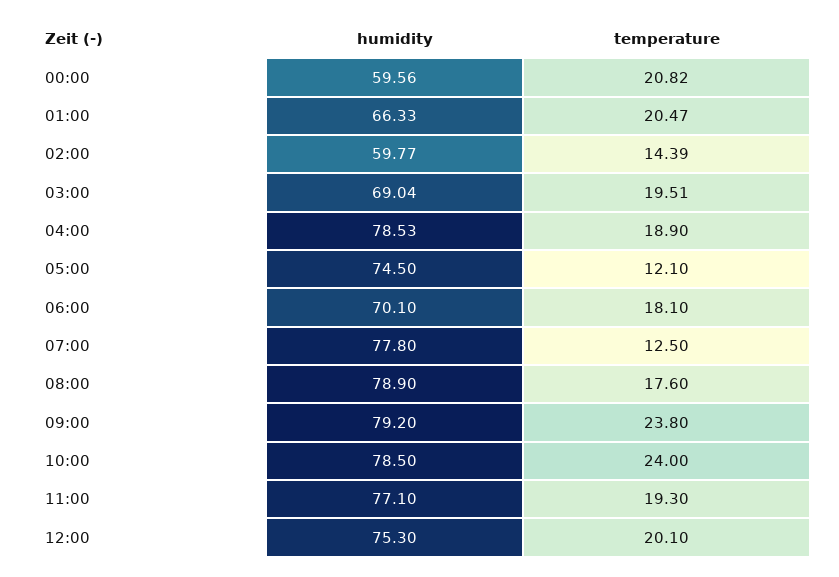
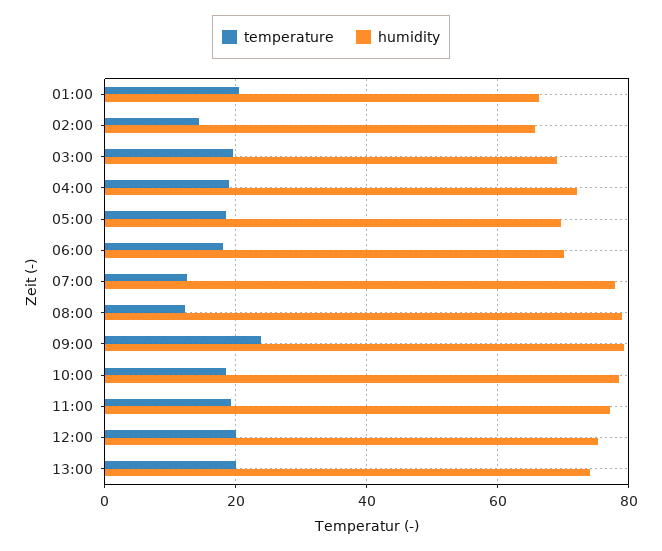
humidity, 00:00: 59.56 -> none
temperature, 00:00: 20.82 -> none
humidity, 02:00: 59.77 -> 66
humidity, 04:00: 78.53 -> 72
humidity, 05:00: 74.5 -> 70
temperature, 05:00: 12.1 -> 18
temperature, 08:00: 17.6 -> 12
temperature, 10:00: 24 -> 18
temperature, 13:00: none -> 20
humidity, 13:00: none -> 74

